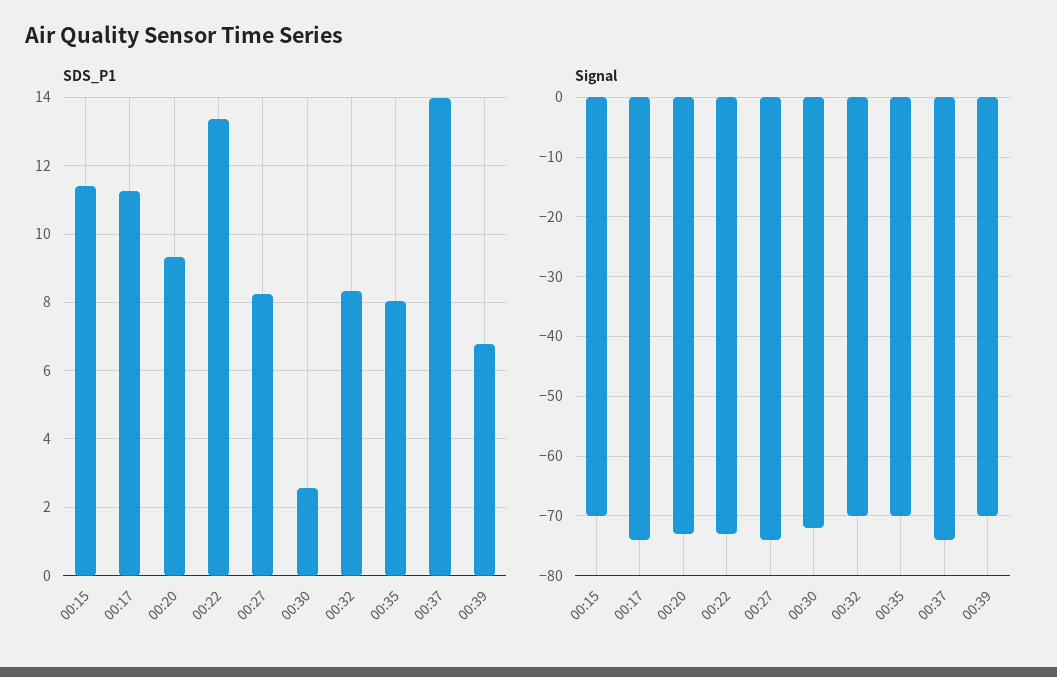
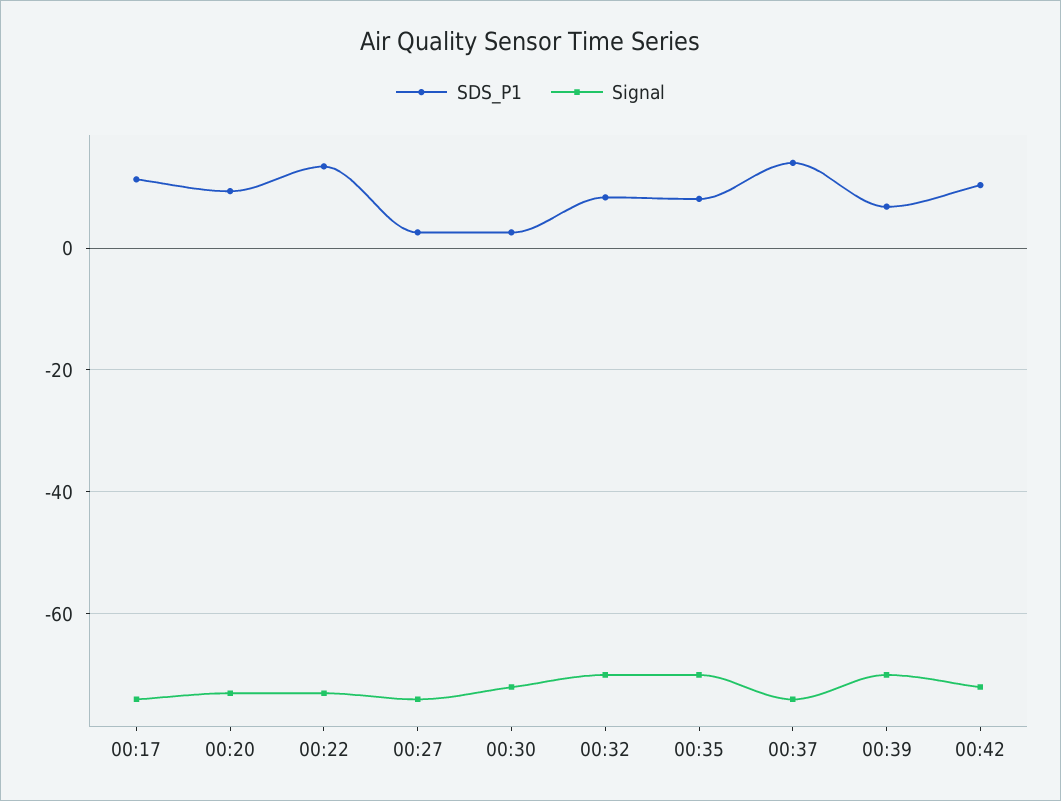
SDS_P1, 00:15: 11.4 -> none
SDS_P1, 00:27: 8.2 -> 2
Signal, 00:15: -70 -> none
SDS_P1, 00:42: none -> 10
Signal, 00:42: none -> -72

